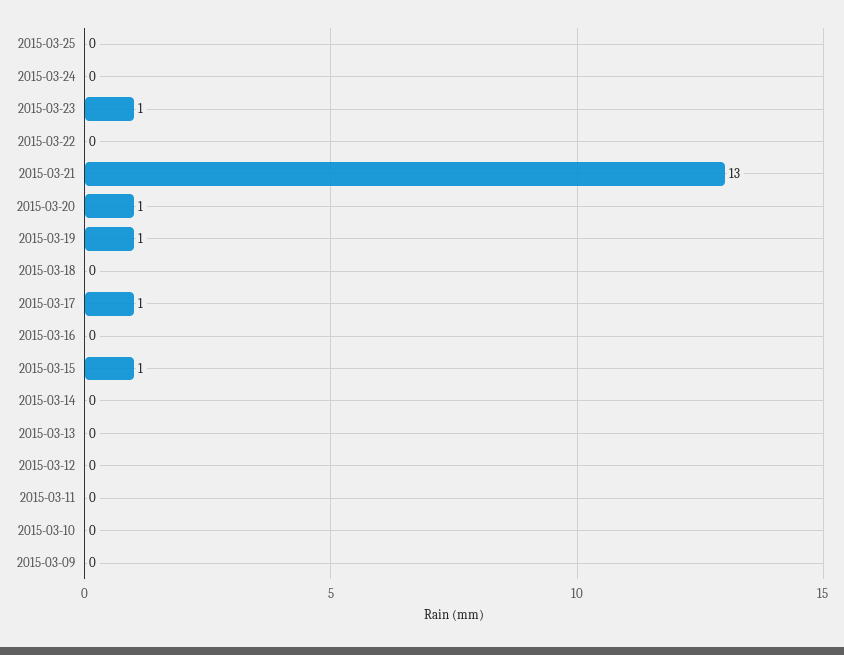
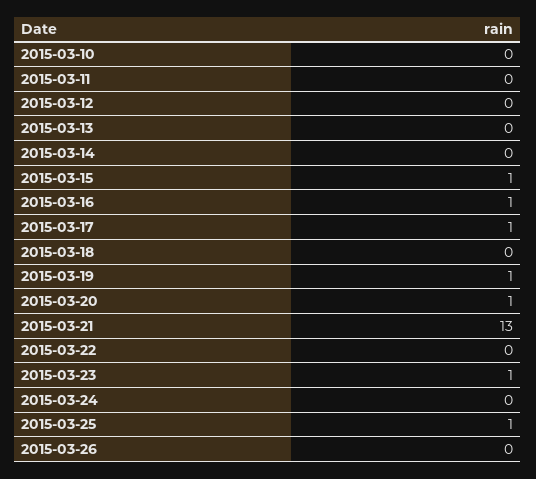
2015-03-25: 0 -> 1
2015-03-16: 0 -> 1
2015-03-09: 0 -> none
2015-03-26: none -> 0

